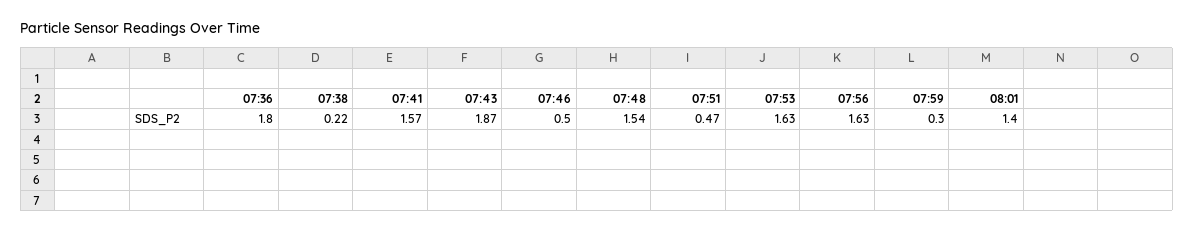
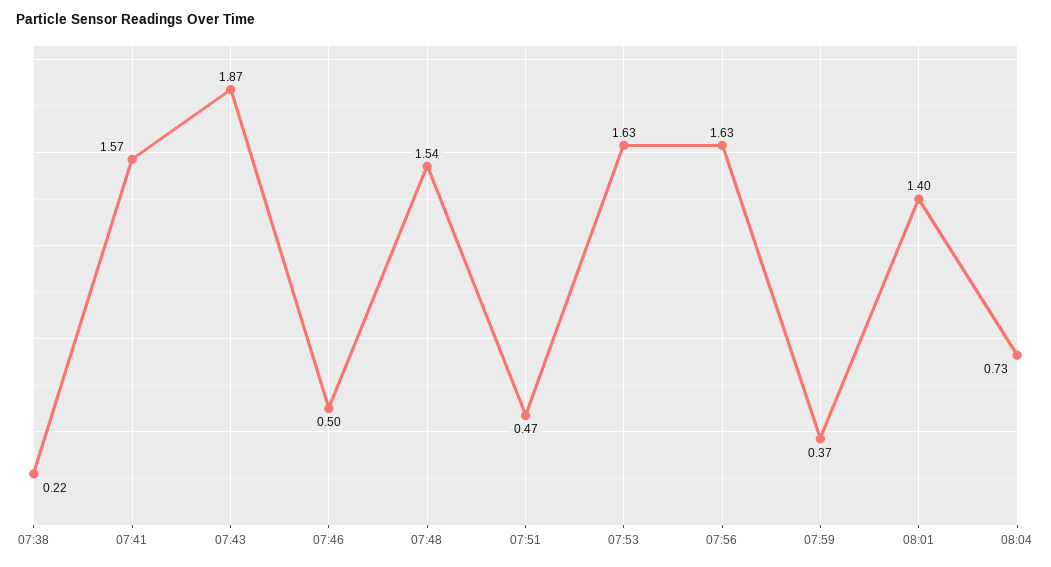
07:36: 1.8 -> none
07:59: 0.3 -> 0.37
08:04: none -> 0.73

